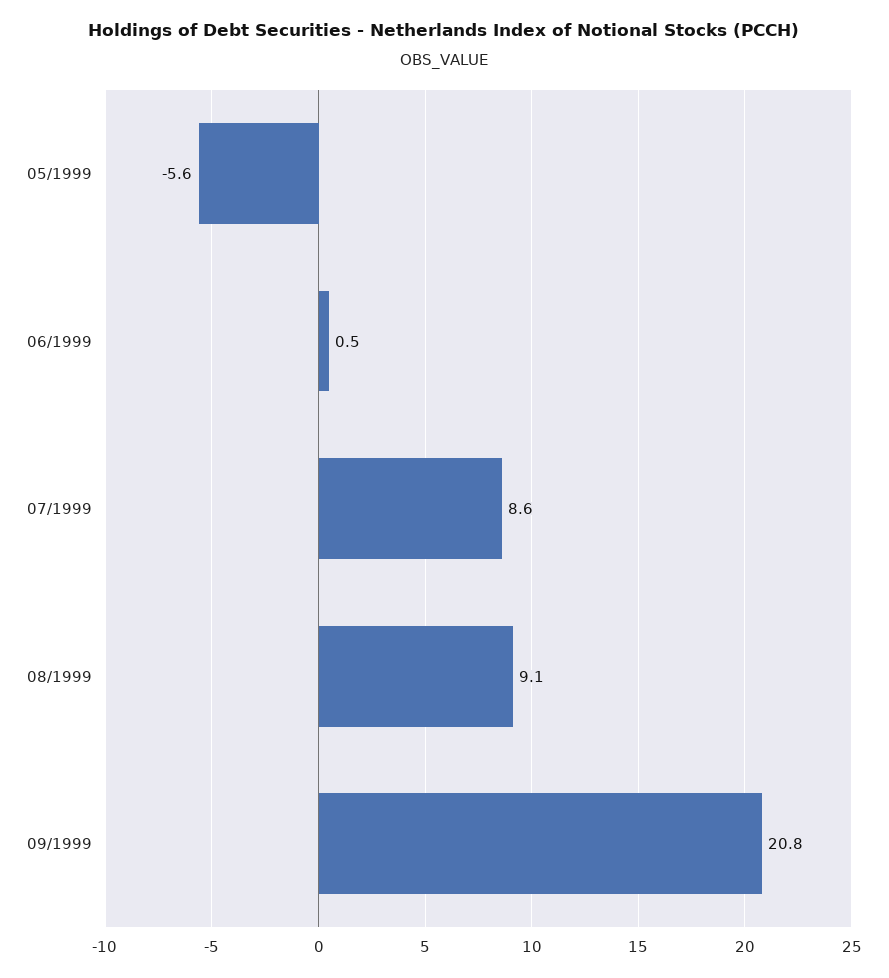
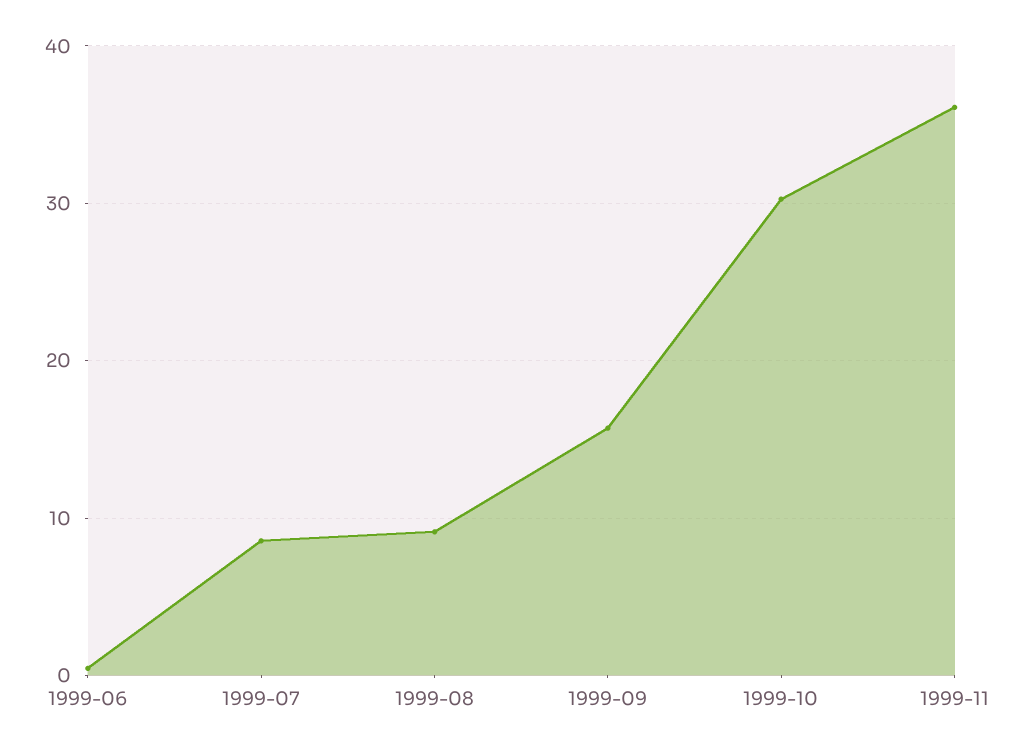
05/1999: -5.6 -> none
09/1999: 20.8 -> 16
1999-10: none -> 30
1999-11: none -> 36

